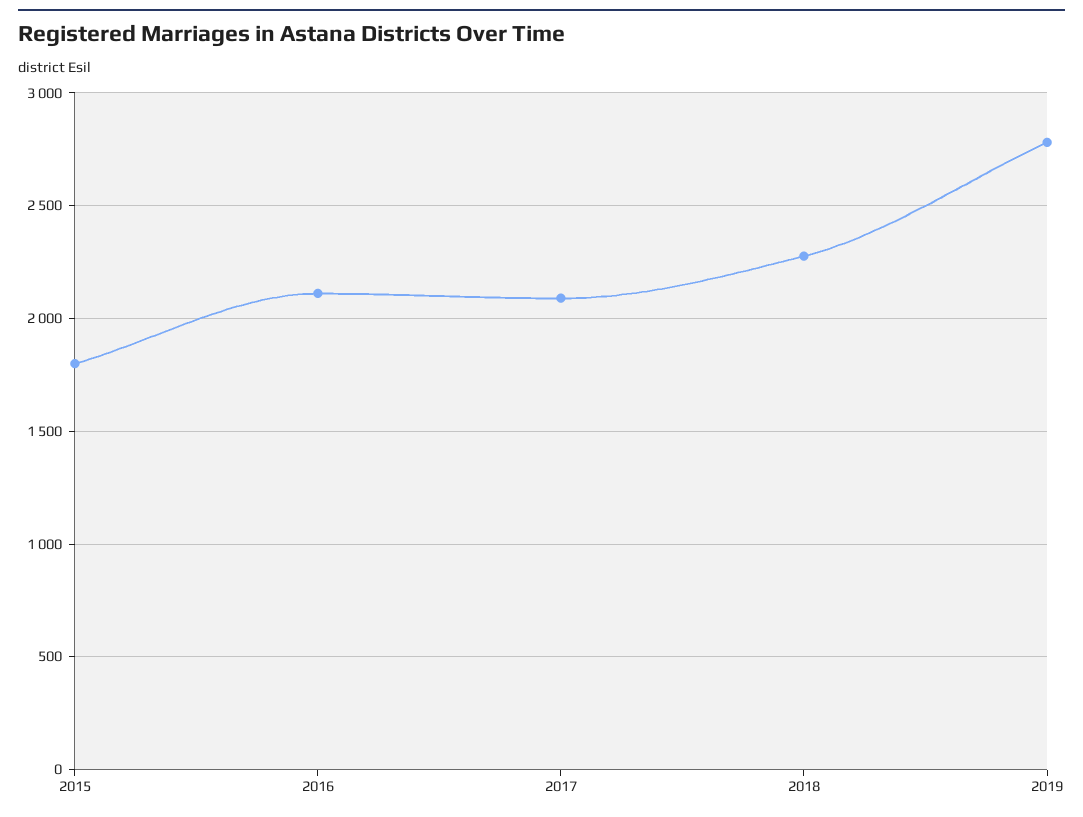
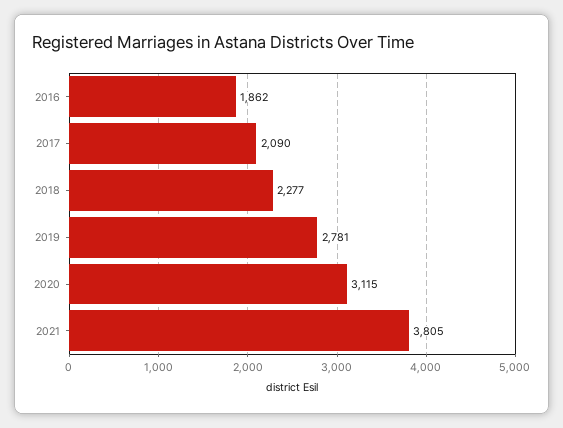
2015: 1800 -> none
2016: 2100 -> 1862
2020: none -> 3115
2021: none -> 3805

